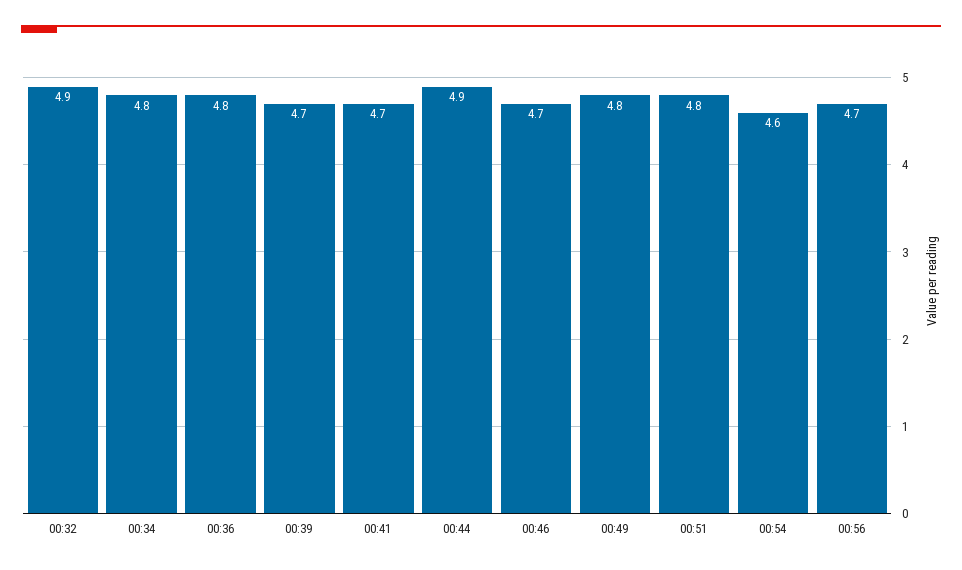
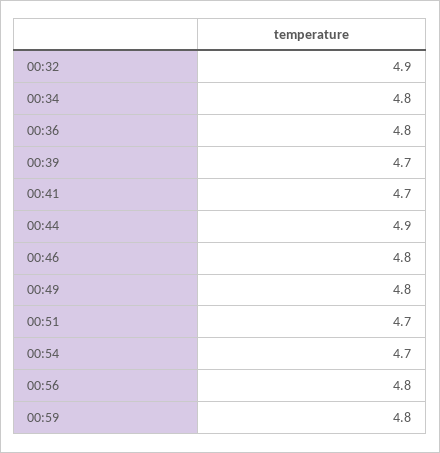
00:46: 4.7 -> 4.8
00:51: 4.8 -> 4.7
00:54: 4.6 -> 4.7
00:56: 4.7 -> 4.8
00:59: none -> 4.8

